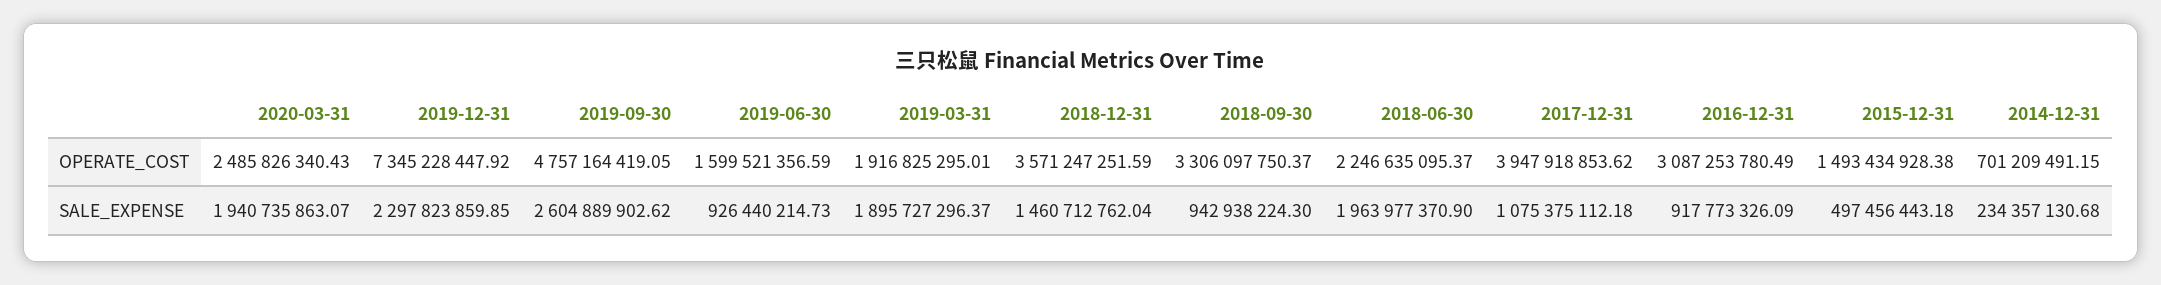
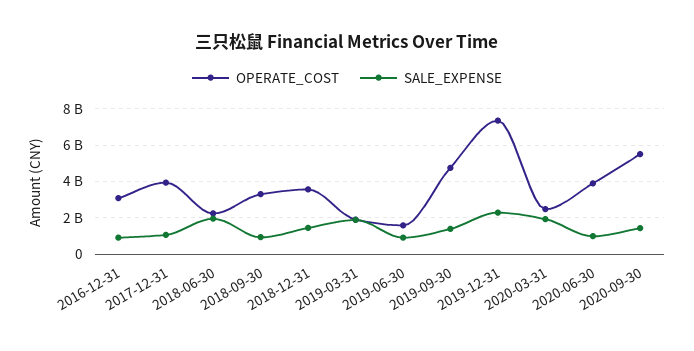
OPERATE_COST, 2015-12-31: 1493434928.38 -> none
OPERATE_COST, 2014-12-31: 701209491.15 -> none
SALE_EXPENSE, 2019-09-30: 2604889902.62 -> 1500000000
SALE_EXPENSE, 2015-12-31: 497456443.18 -> none
SALE_EXPENSE, 2014-12-31: 234357130.68 -> none
OPERATE_COST, 2020-06-30: none -> 4000000000
SALE_EXPENSE, 2020-06-30: none -> 1000000000
OPERATE_COST, 2020-09-30: none -> 5500000000
SALE_EXPENSE, 2020-09-30: none -> 1500000000

